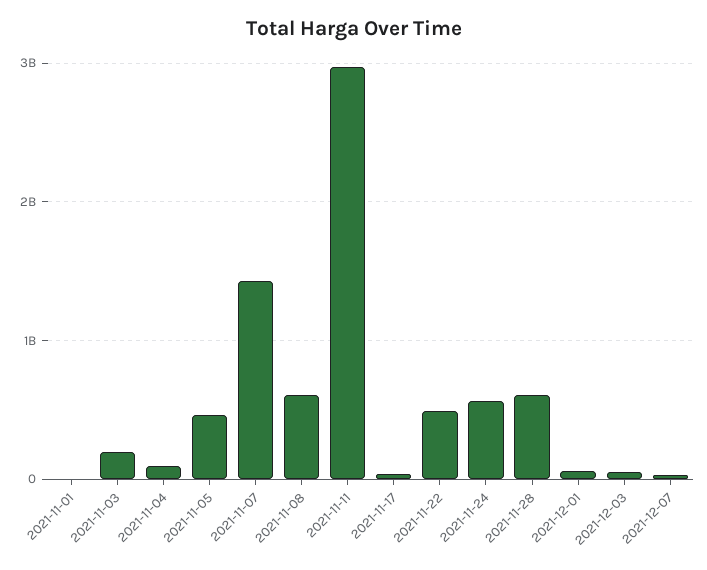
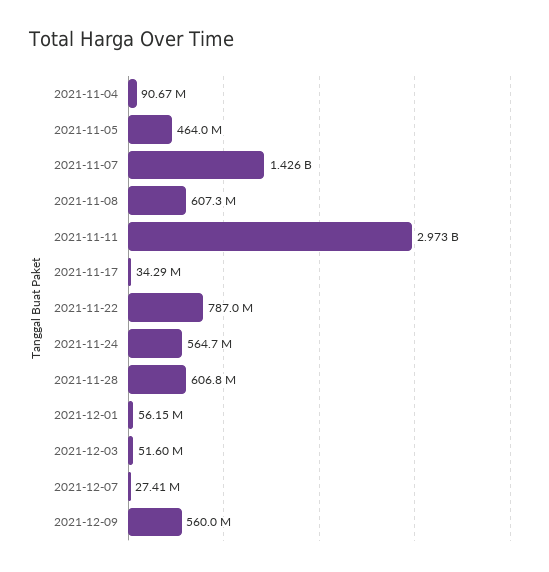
2021-11-01: 0 -> none
2021-11-03: 200000000 -> none
2021-11-22: 500000000 -> 787000000
2021-12-09: none -> 560000000

